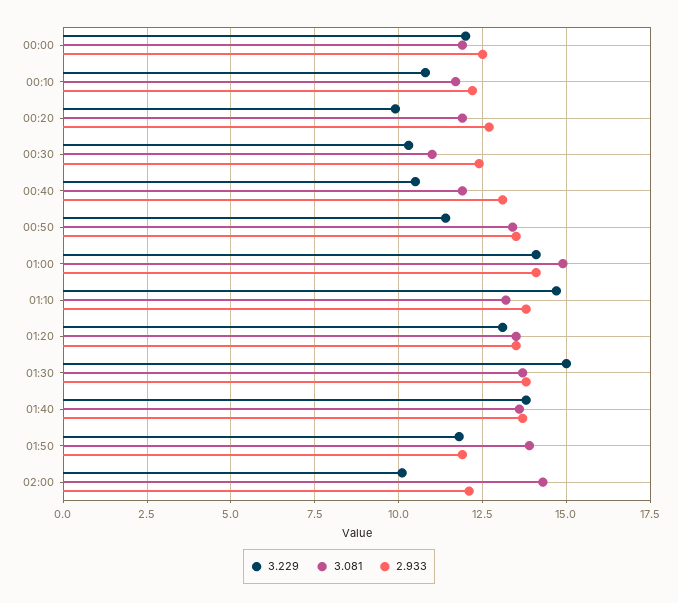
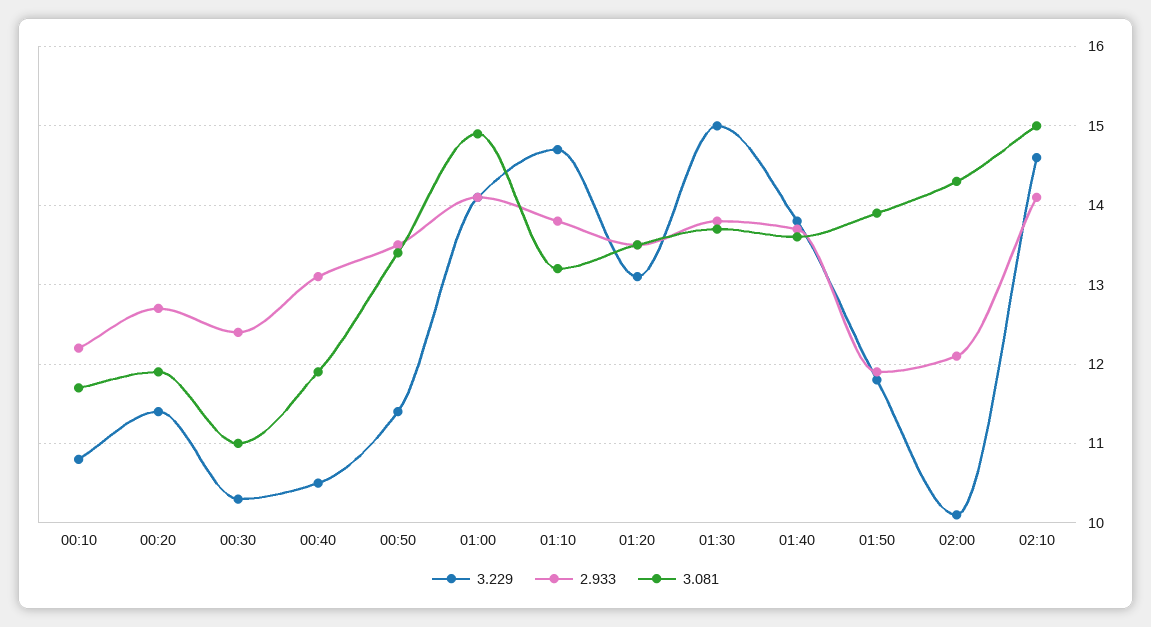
3.229, 00:00: 12 -> none
3.081, 00:00: 12 -> none
2.933, 00:00: 12.5 -> none
3.229, 00:20: 10 -> 11.4
3.229, 02:10: none -> 14.6
2.933, 02:10: none -> 14.1
3.081, 02:10: none -> 15

